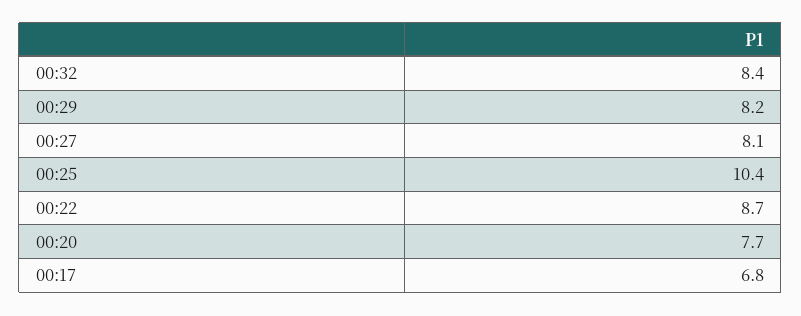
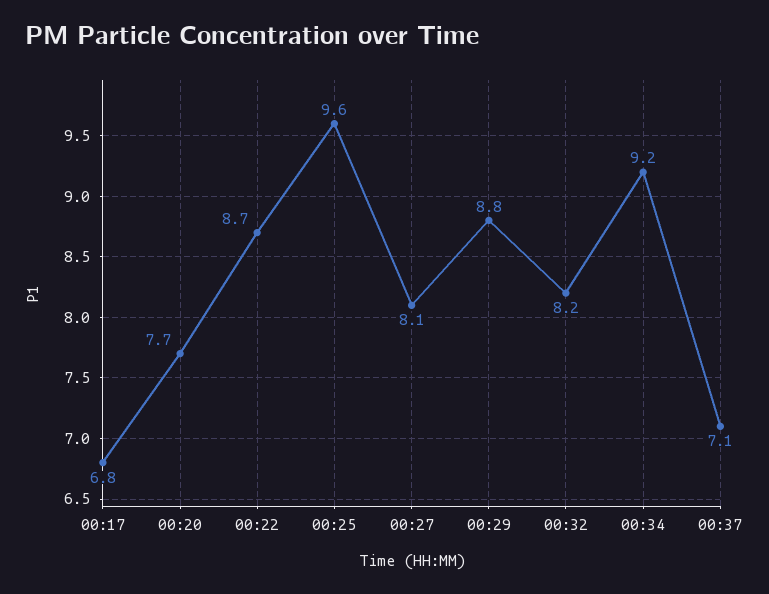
00:32: 8.4 -> 8.2
00:29: 8.2 -> 8.8
00:25: 10.4 -> 9.6
00:34: none -> 9.2
00:37: none -> 7.1

